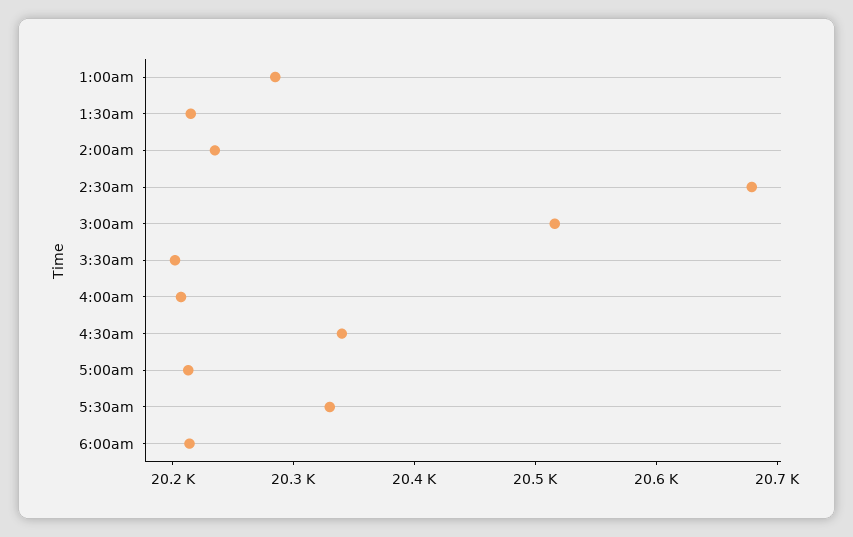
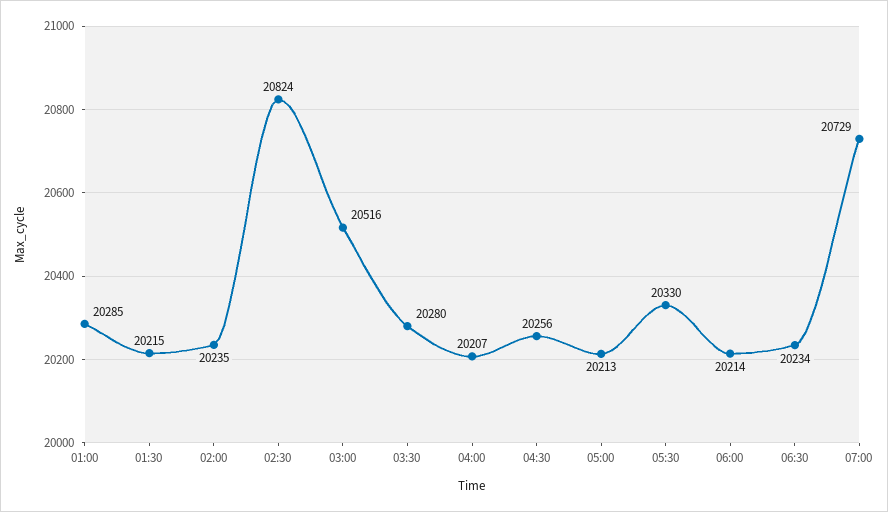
2:30am: 20680 -> 20824
3:30am: 20200 -> 20280
4:30am: 20340 -> 20256
06:30: none -> 20234
07:00: none -> 20729

